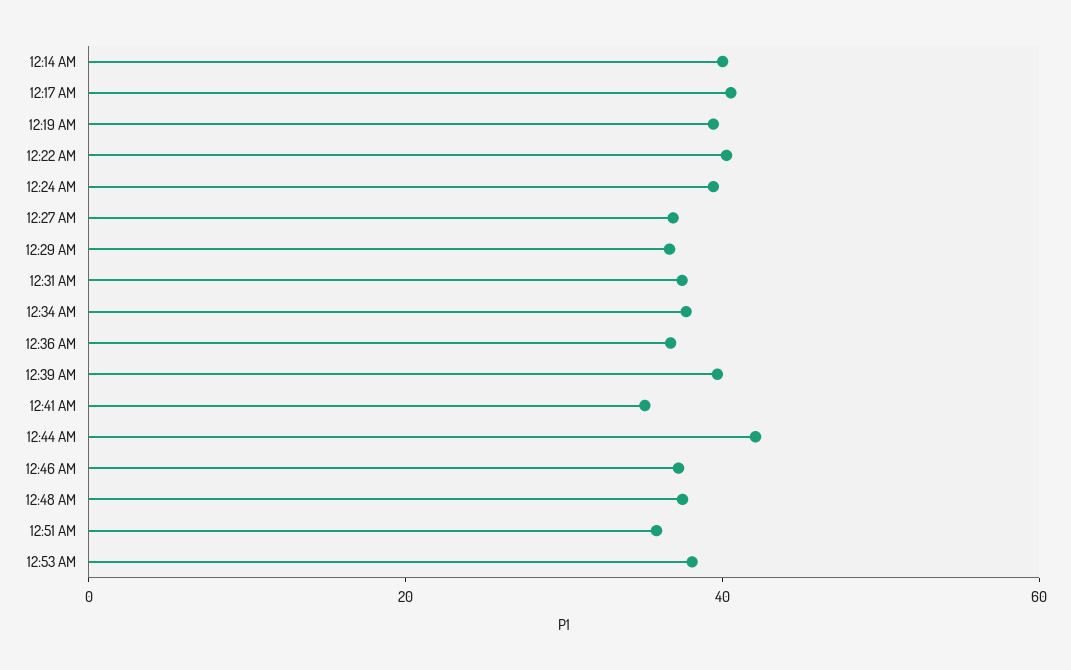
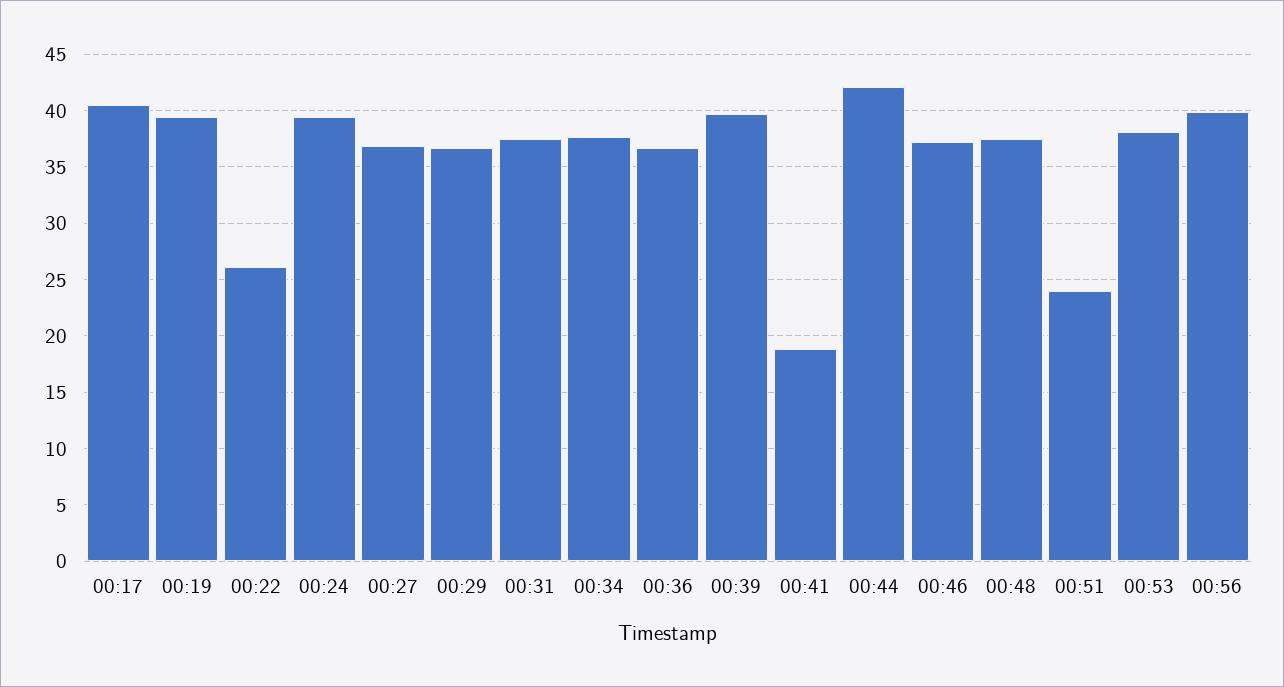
12:14 AM: 40 -> none
12:22 AM: 40 -> 26
12:41 AM: 35 -> 19
12:51 AM: 35 -> 24
00:56: none -> 40

